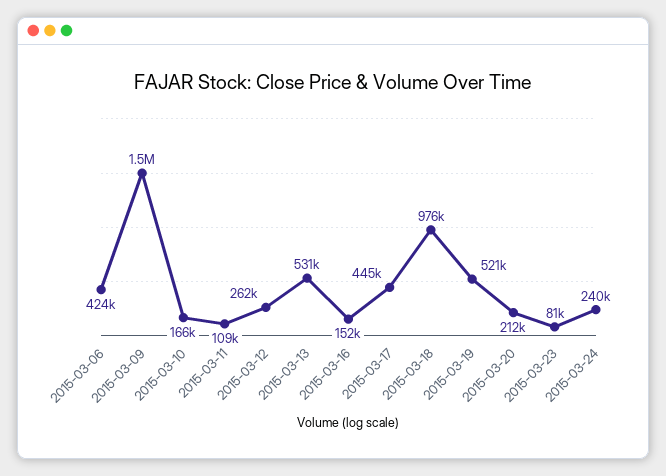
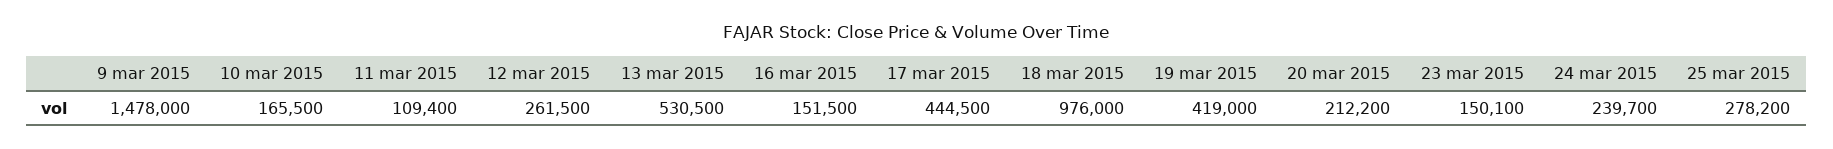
2015-03-06: 424000 -> none
2015-03-19: 521000 -> 419000
2015-03-23: 81000 -> 150100
25 mar 2015: none -> 278200

